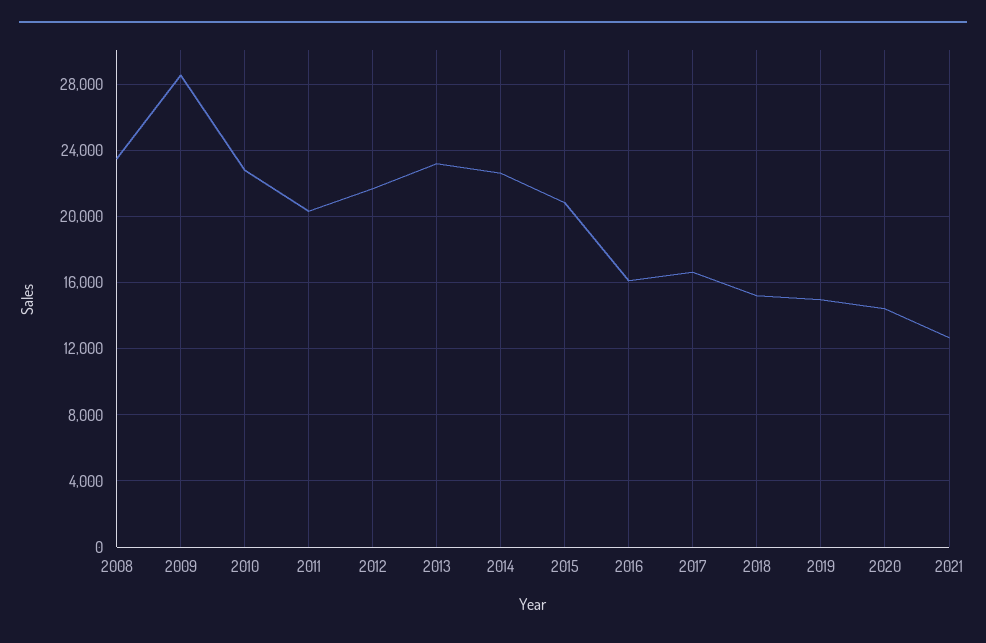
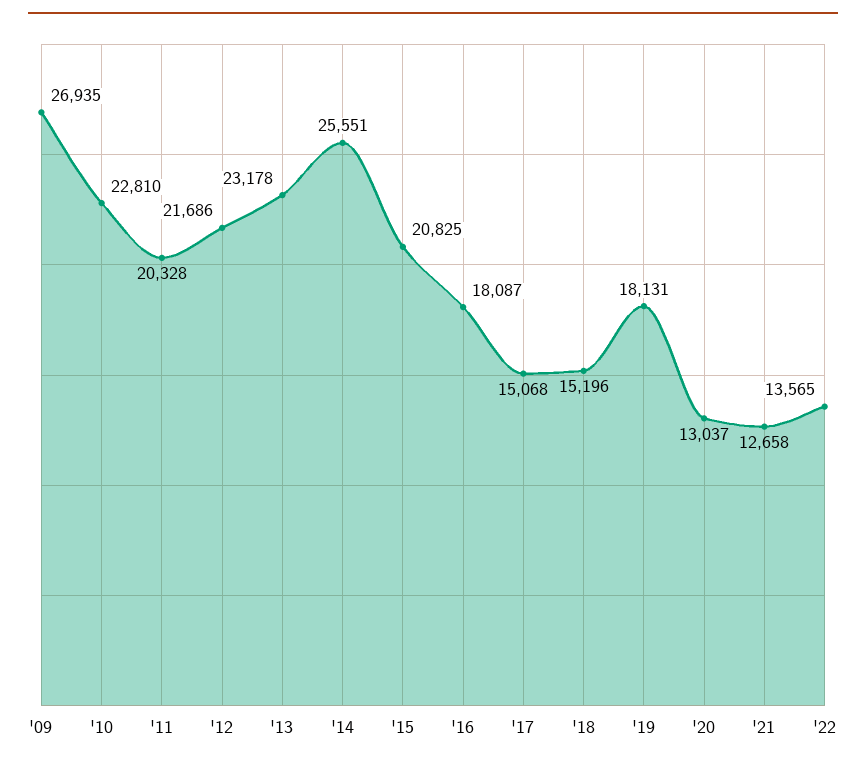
2008: 23500 -> none
2009: 28500 -> 26935
2014: 22500 -> 25551
2016: 16000 -> 18087
2017: 16500 -> 15068
2019: 15000 -> 18131
2020: 14500 -> 13037
'22: none -> 13565

